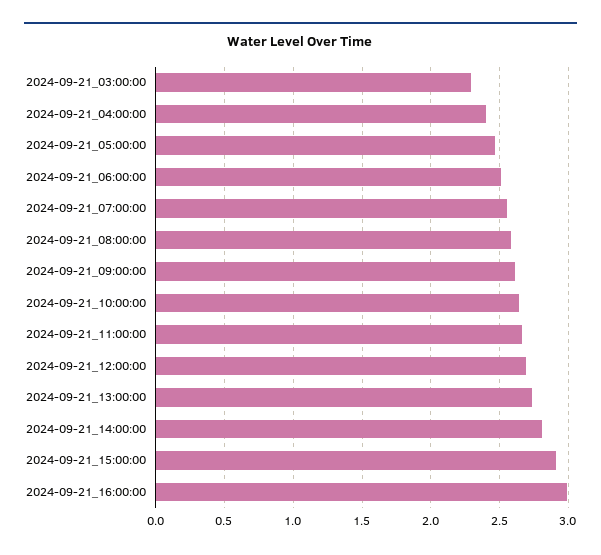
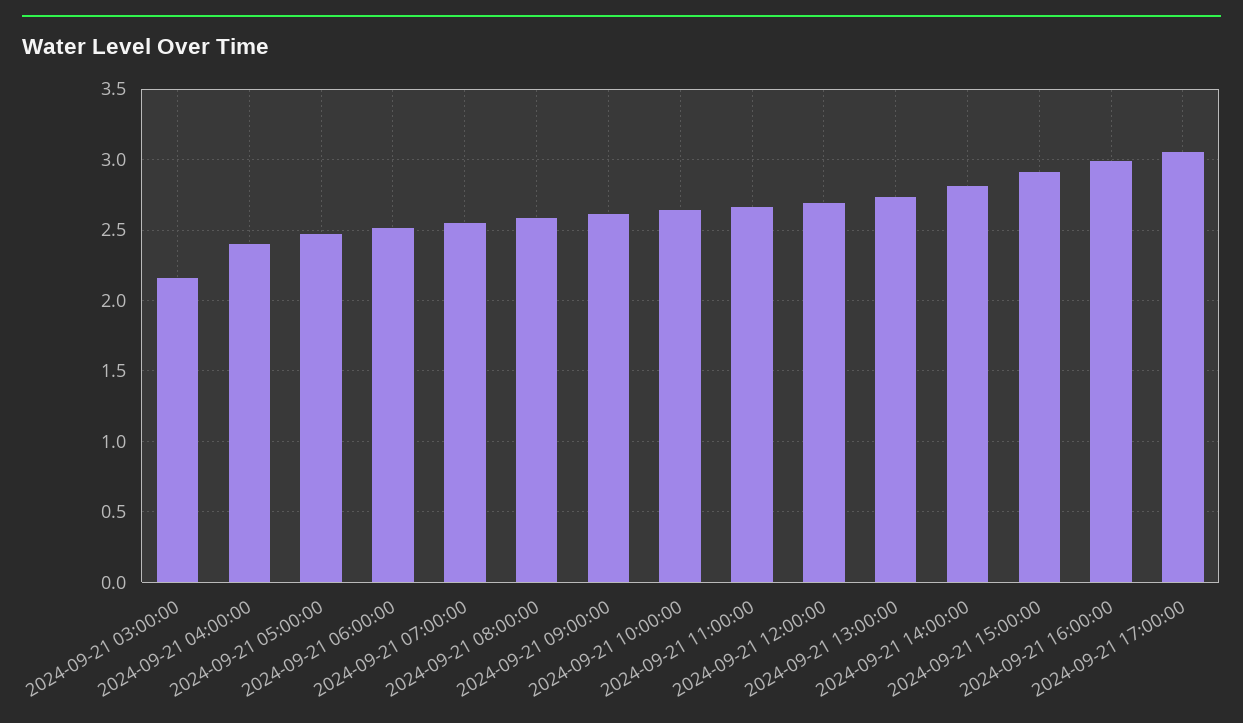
2024-09-21_03:00:00: 2.3 -> 2.15
2024-09-21 17:00:00: none -> 3.05

